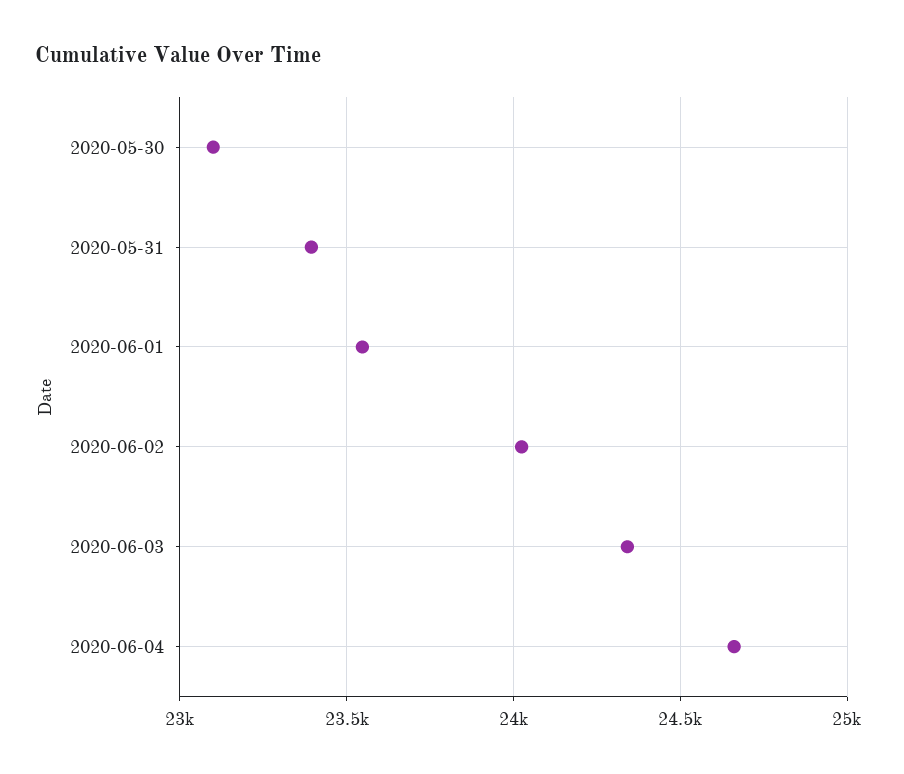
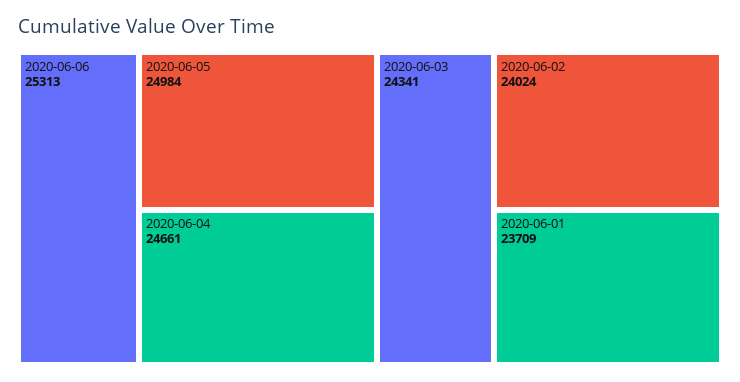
2020-05-30: 23100 -> none
2020-05-31: 23400 -> none
2020-06-01: 23550 -> 23709
2020-06-06: none -> 25313
2020-06-05: none -> 24984

